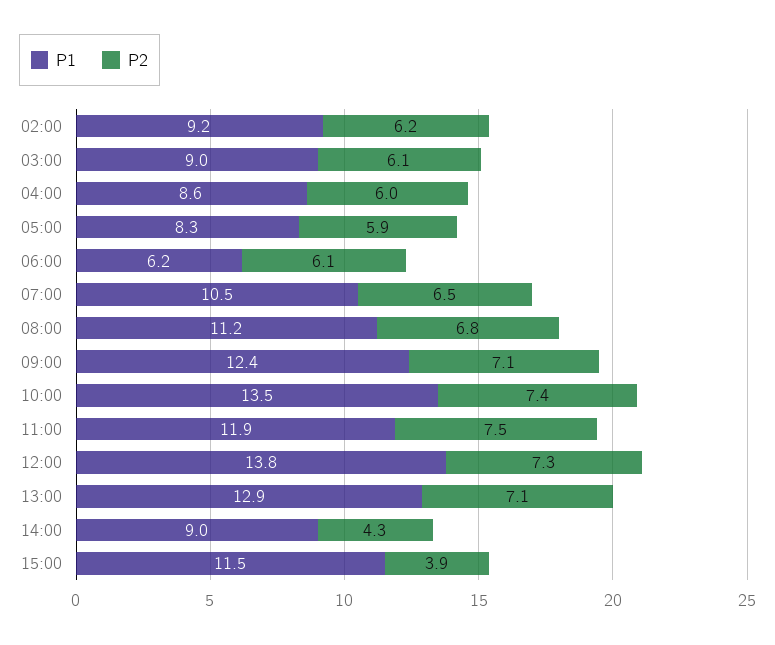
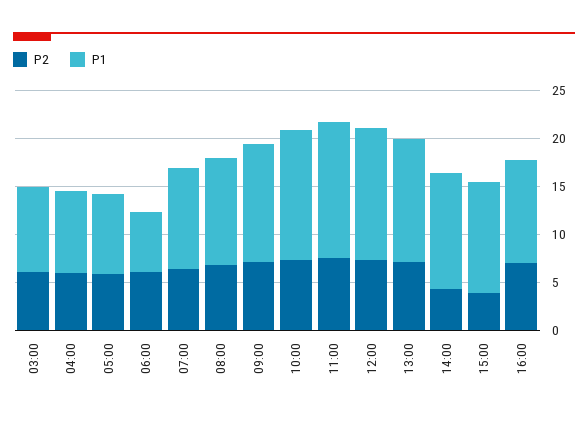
P1, 02:00: 9.2 -> none
P2, 02:00: 6.2 -> none
P1, 11:00: 11.9 -> 14
P1, 14:00: 9 -> 12
P2, 16:00: none -> 7
P1, 16:00: none -> 11

